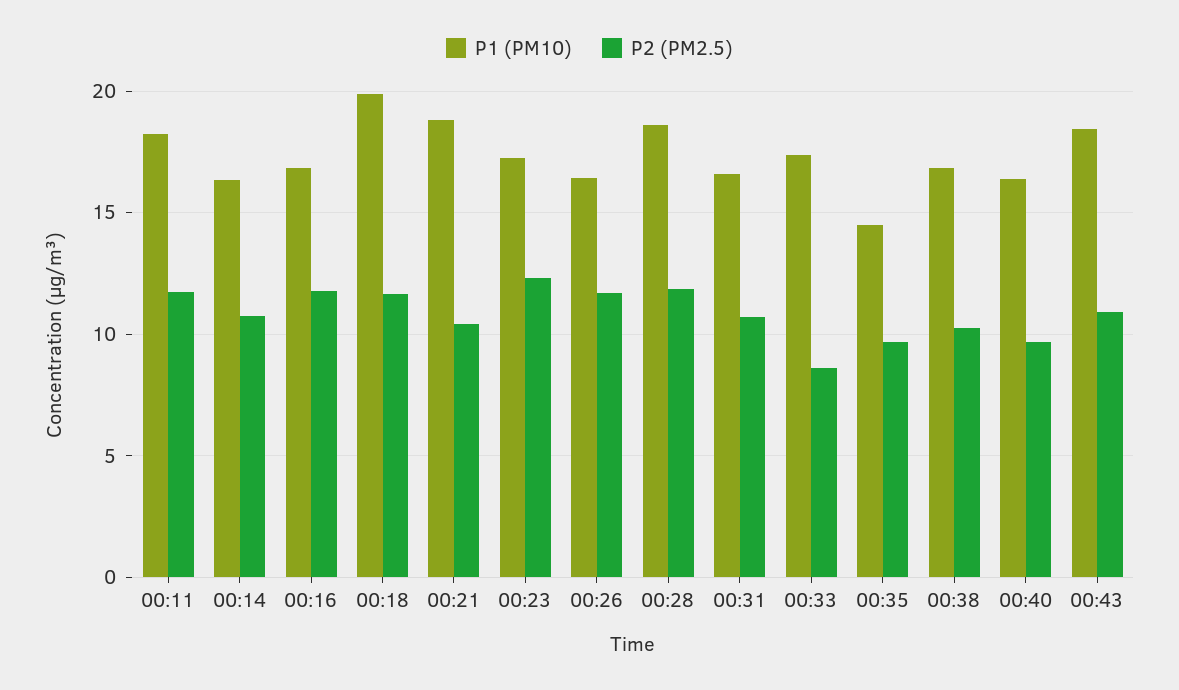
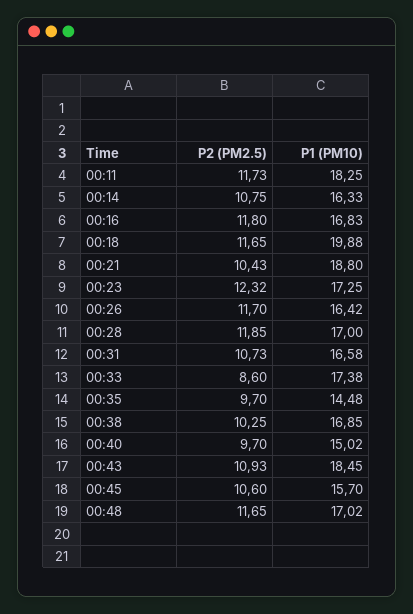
P1 (PM10), 00:28: 18.5 -> 17
P1 (PM10), 00:40: 16.5 -> 15.02
P2 (PM2.5), 00:45: none -> 10.6
P1 (PM10), 00:45: none -> 15.7
P2 (PM2.5), 00:48: none -> 11.65
P1 (PM10), 00:48: none -> 17.02

